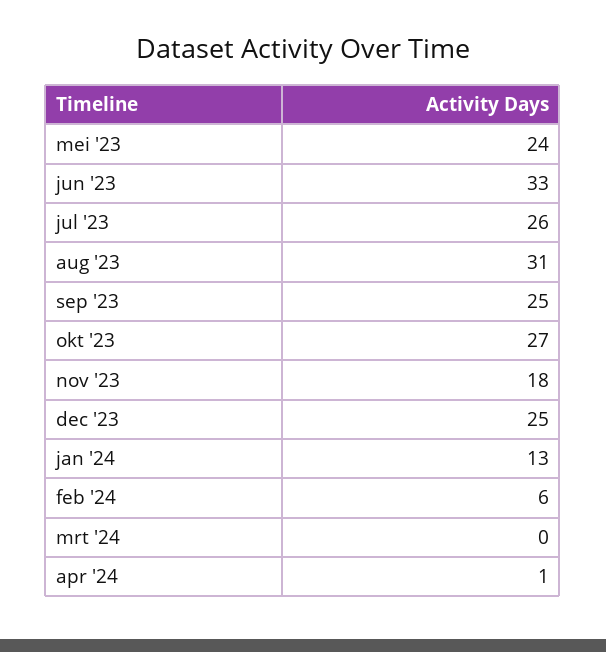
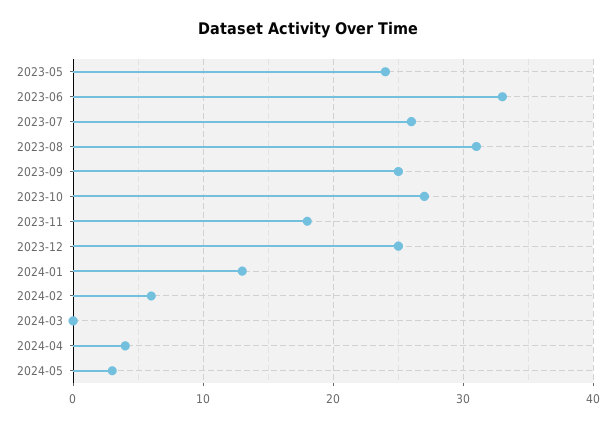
apr '24: 1 -> 4
2024-05: none -> 3

